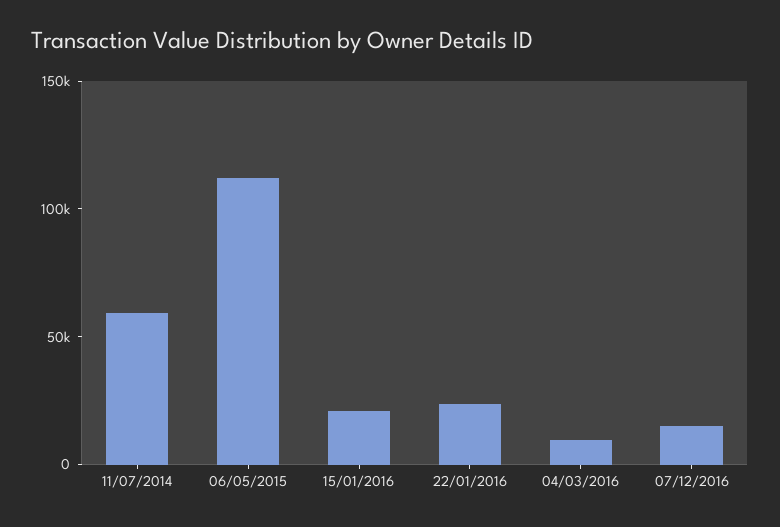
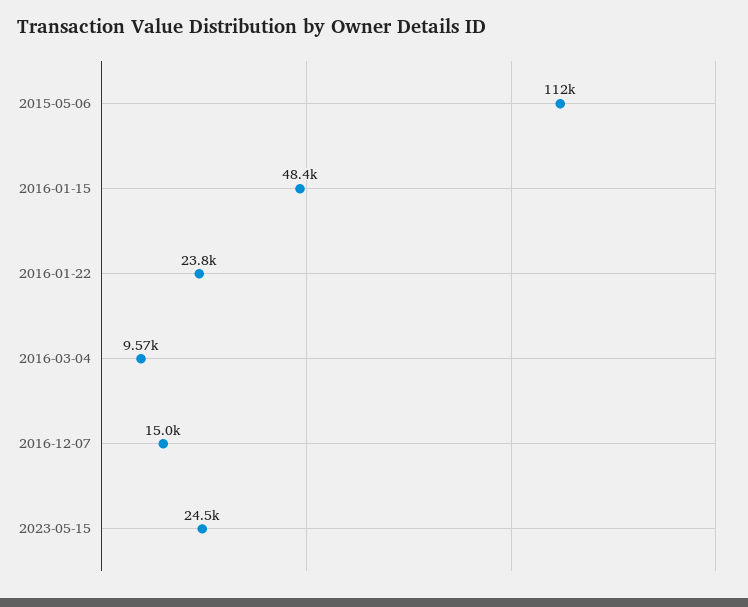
11/07/2014: 60000 -> none
15/01/2016: 20000 -> 48400
2023-05-15: none -> 24500

